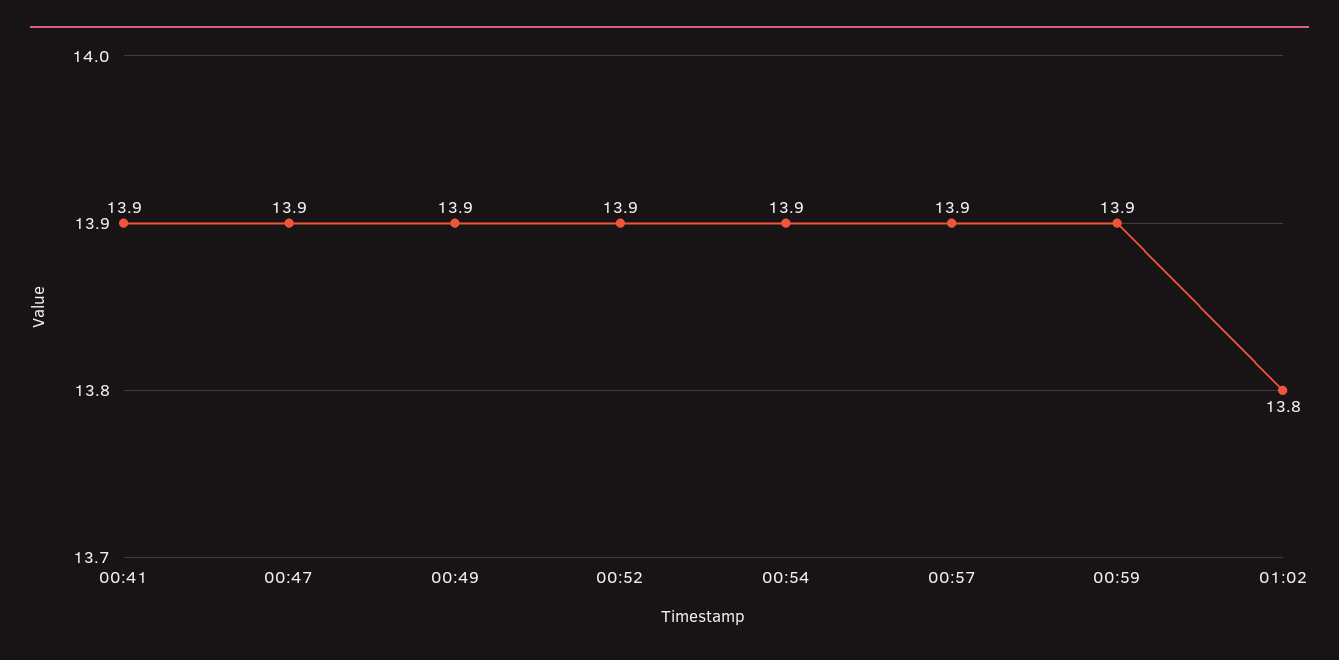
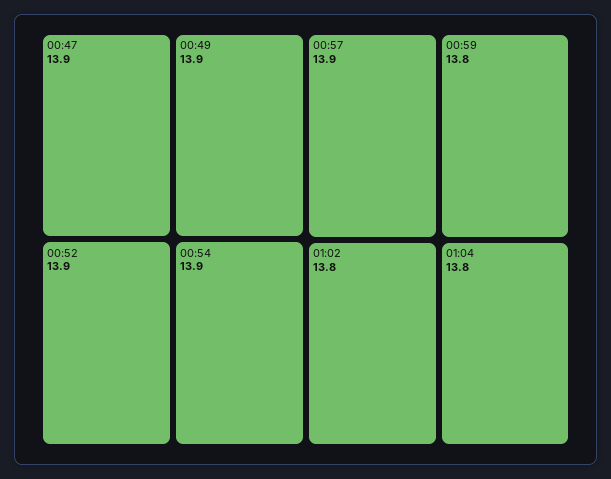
00:41: 13.9 -> none
00:59: 13.9 -> 13.8
01:04: none -> 13.8

